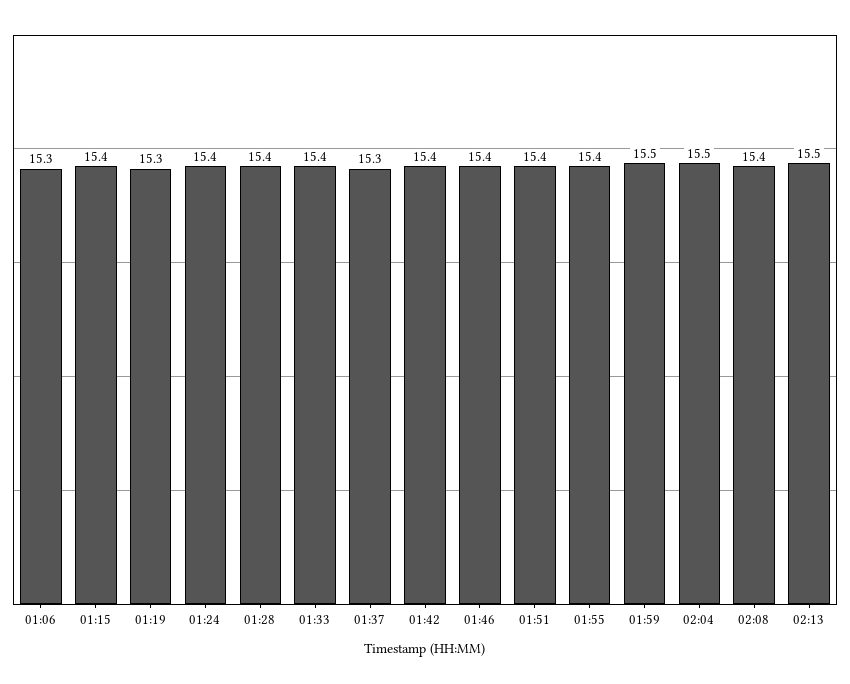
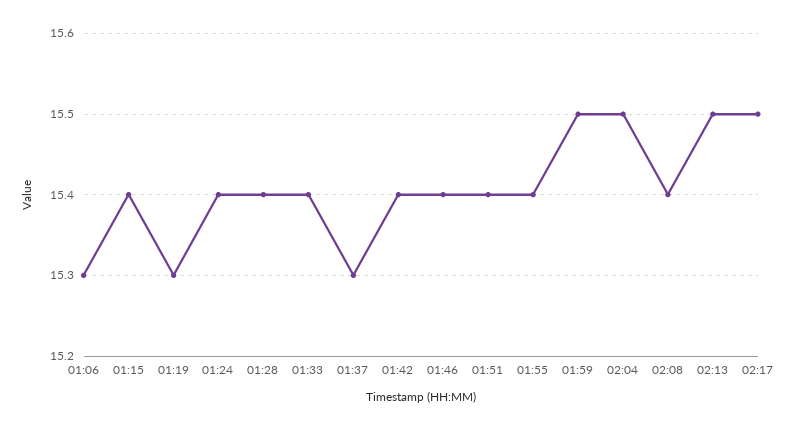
02:17: none -> 15.5

